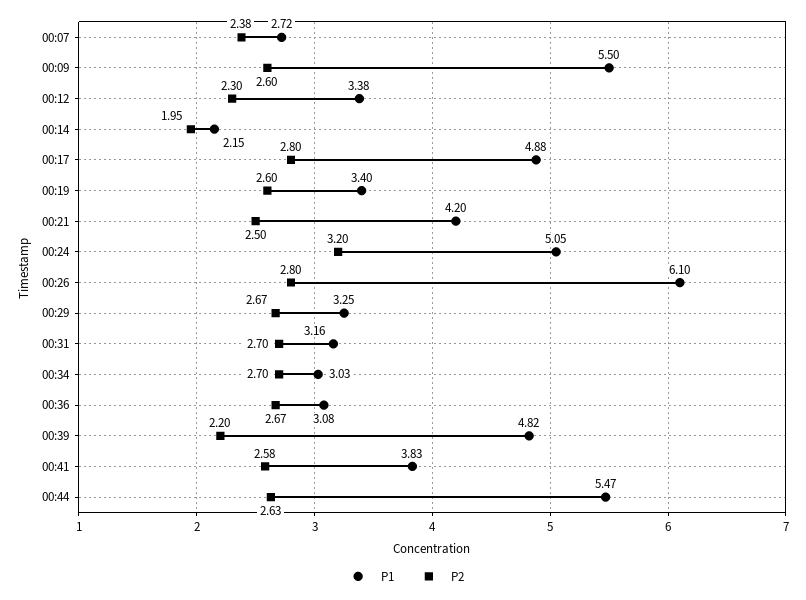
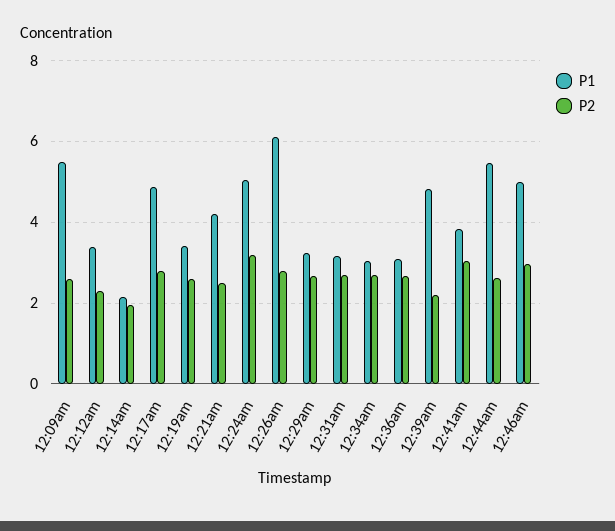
P1, 00:07: 2.72 -> none
P2, 00:07: 2.38 -> none
P2, 00:41: 2.58 -> 3
P1, 12:46am: none -> 5
P2, 12:46am: none -> 3

